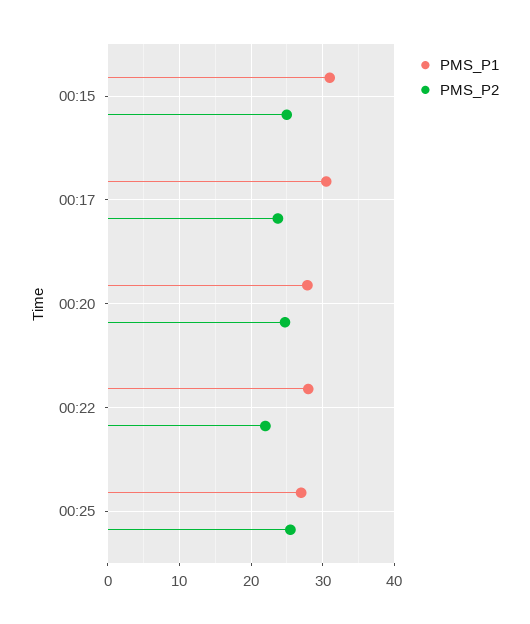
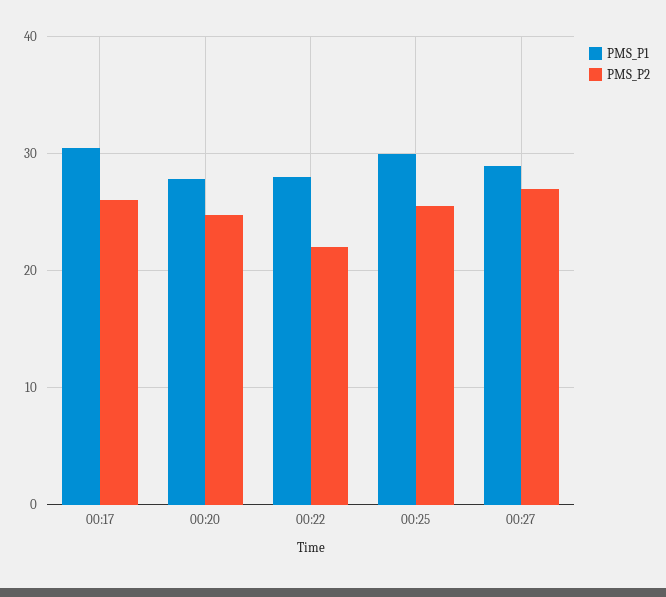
PMS_P1, 00:15: 31 -> none
PMS_P2, 00:15: 25 -> none
PMS_P2, 00:17: 24 -> 26
PMS_P1, 00:25: 27 -> 30
PMS_P1, 00:27: none -> 29
PMS_P2, 00:27: none -> 27

